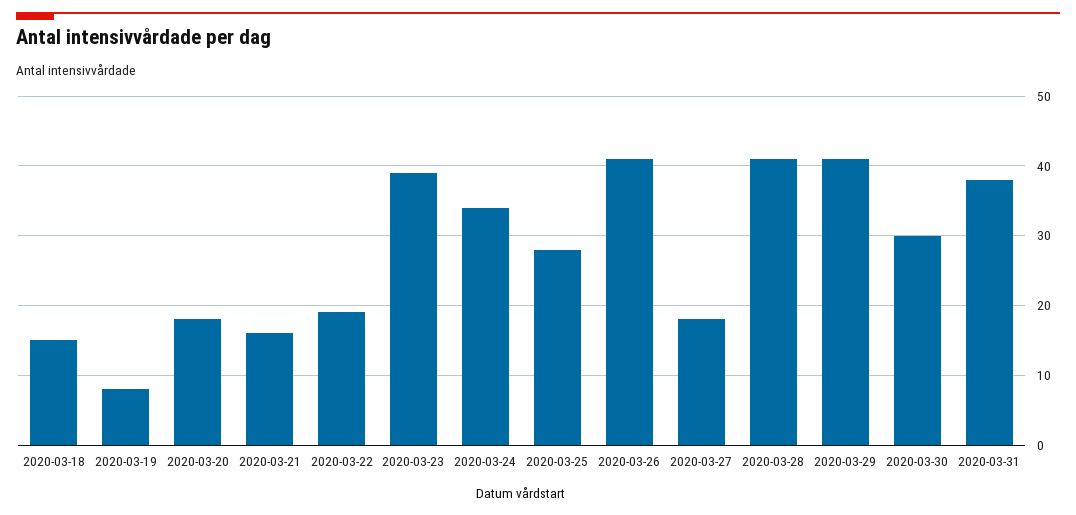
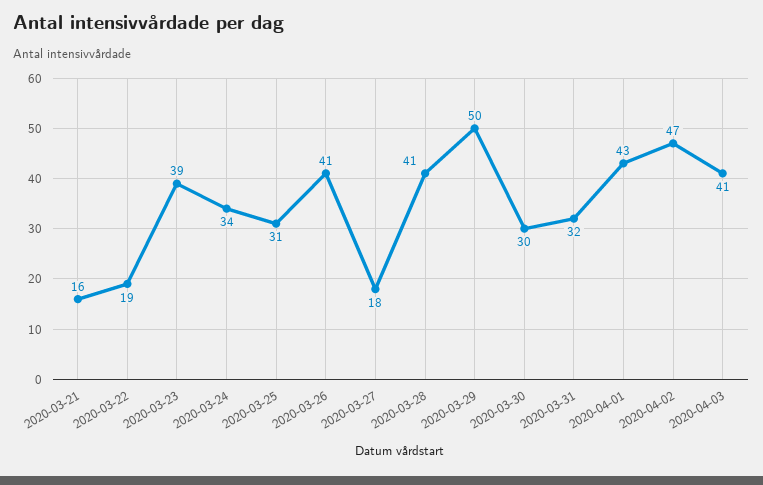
2020-03-18: 15 -> none
2020-03-19: 8 -> none
2020-03-20: 18 -> none
2020-03-25: 28 -> 31
2020-03-29: 41 -> 50
2020-03-31: 38 -> 32
2020-04-01: none -> 43
2020-04-02: none -> 47
2020-04-03: none -> 41

